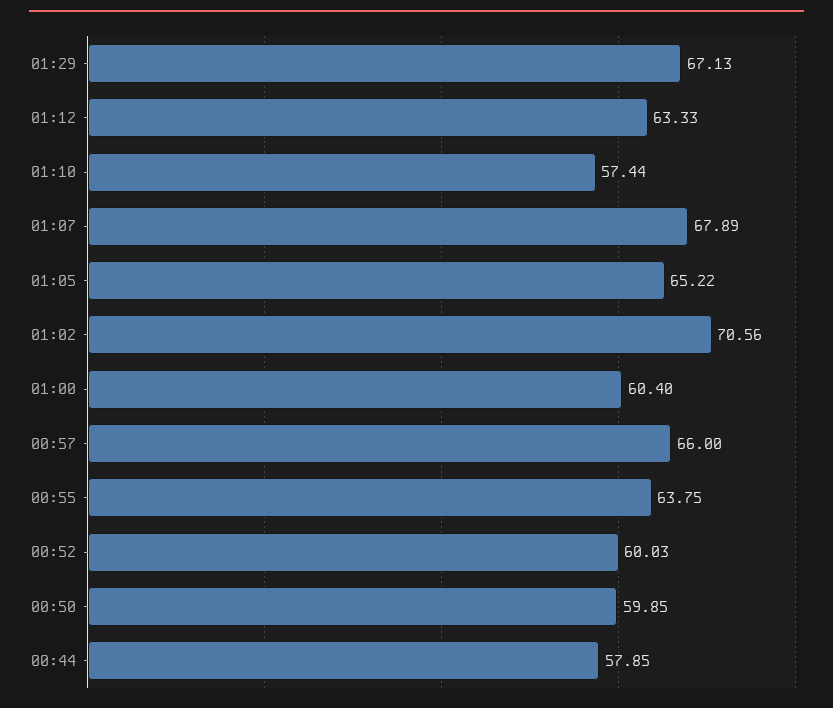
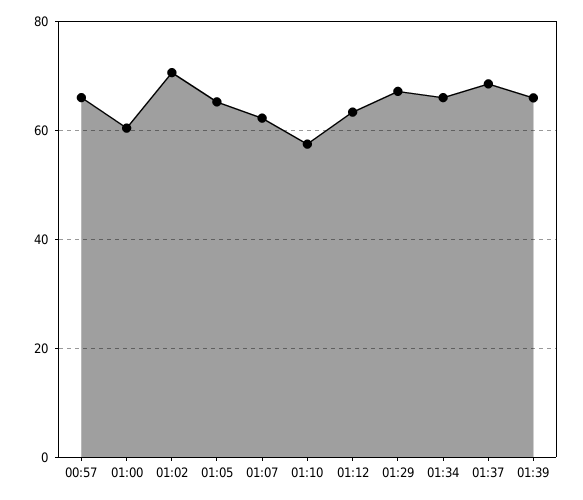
01:07: 67.89 -> 62
00:55: 63.75 -> none
00:52: 60.03 -> none
00:50: 59.85 -> none
00:44: 57.85 -> none
01:34: none -> 66
01:37: none -> 68
01:39: none -> 66

